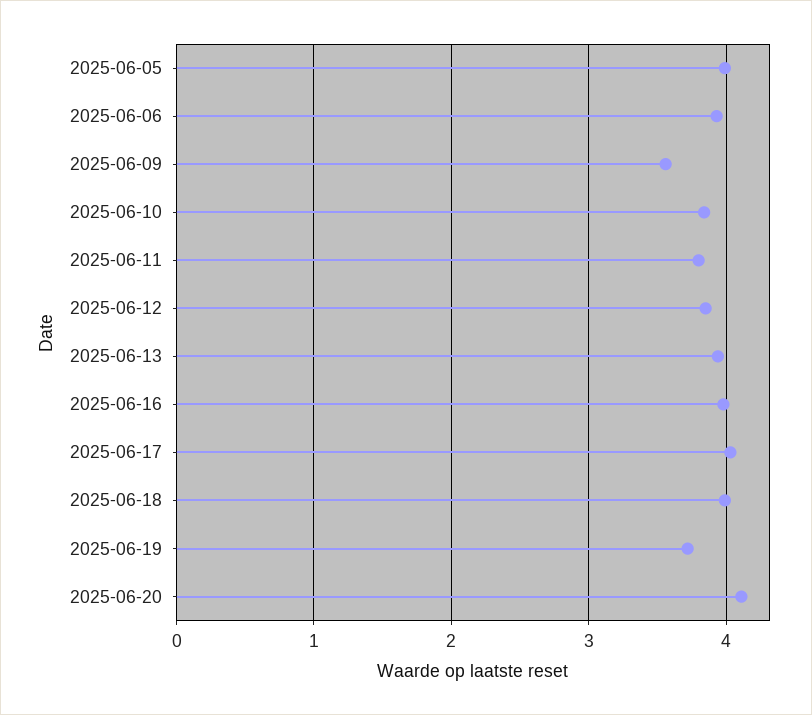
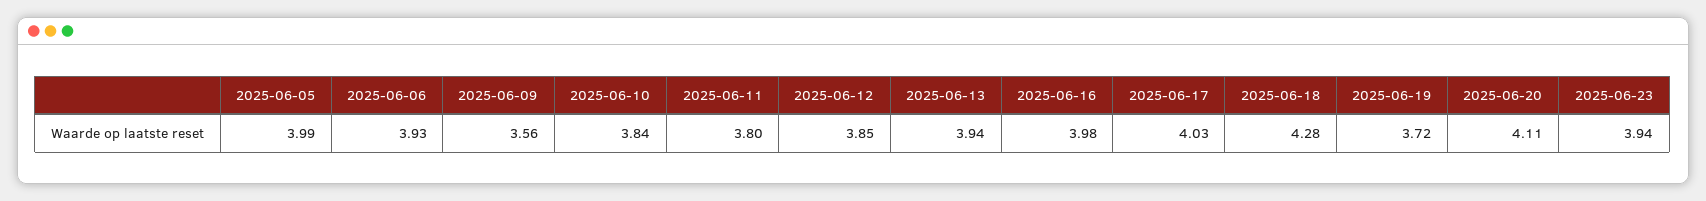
2025-06-18: 4 -> 4.28
2025-06-23: none -> 3.94

